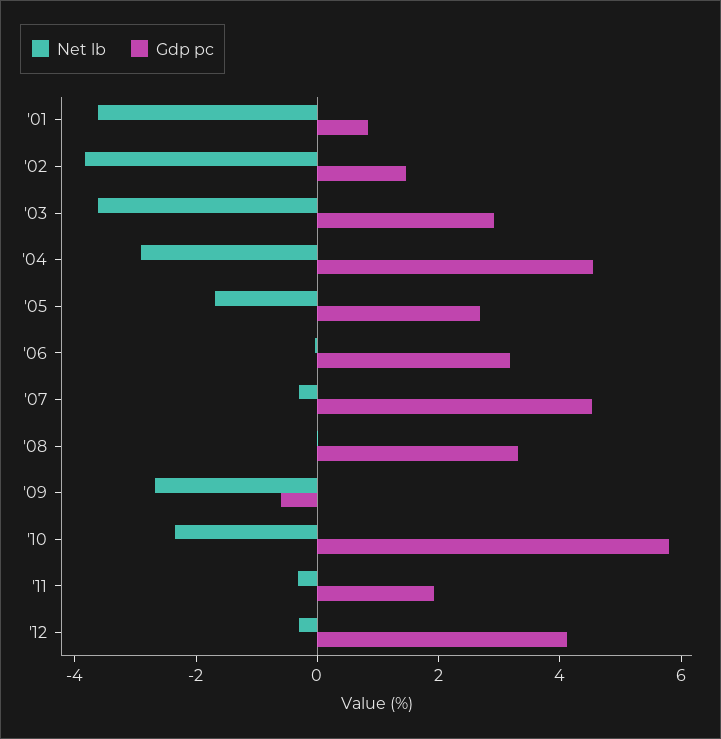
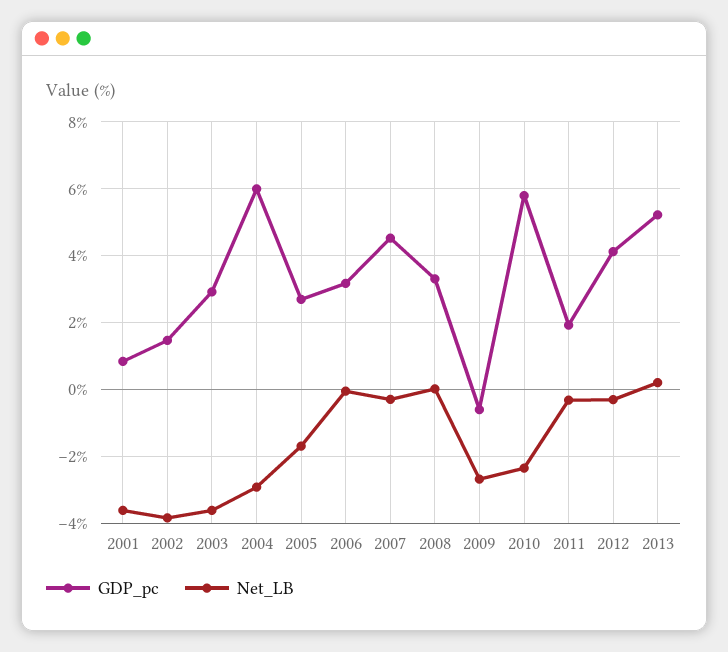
Gdp pc, '04: 4.5 -> 6
Gdp pc, 2013: none -> 5.2
Net lb, 2013: none -> 0.2

